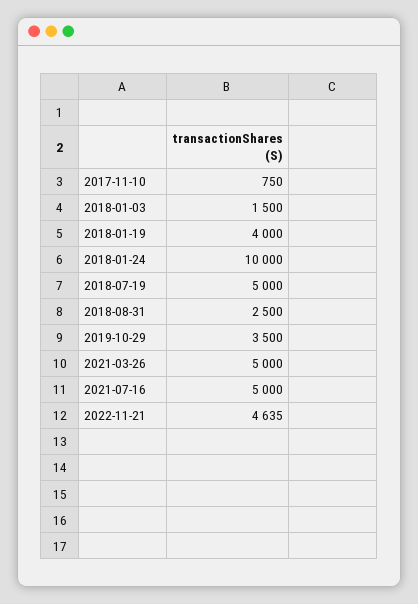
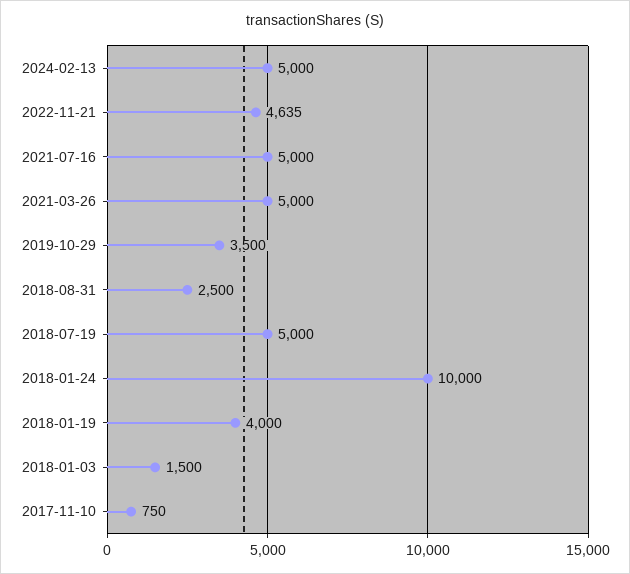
2024-02-13: none -> 5000

